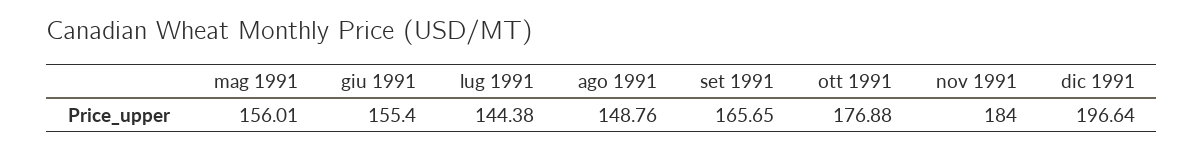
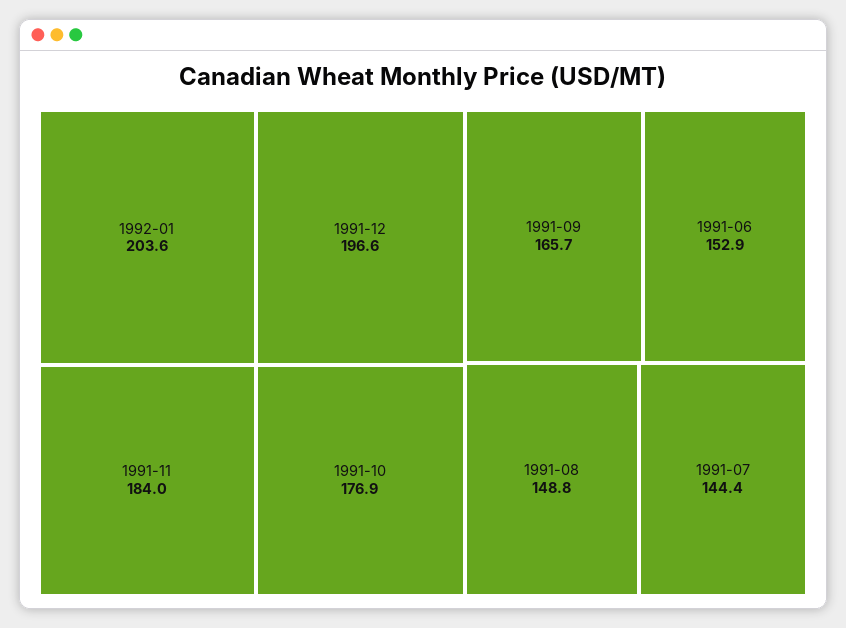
mag 1991: 156.01 -> none
giu 1991: 155.4 -> 152.9
1992-01: none -> 203.6

